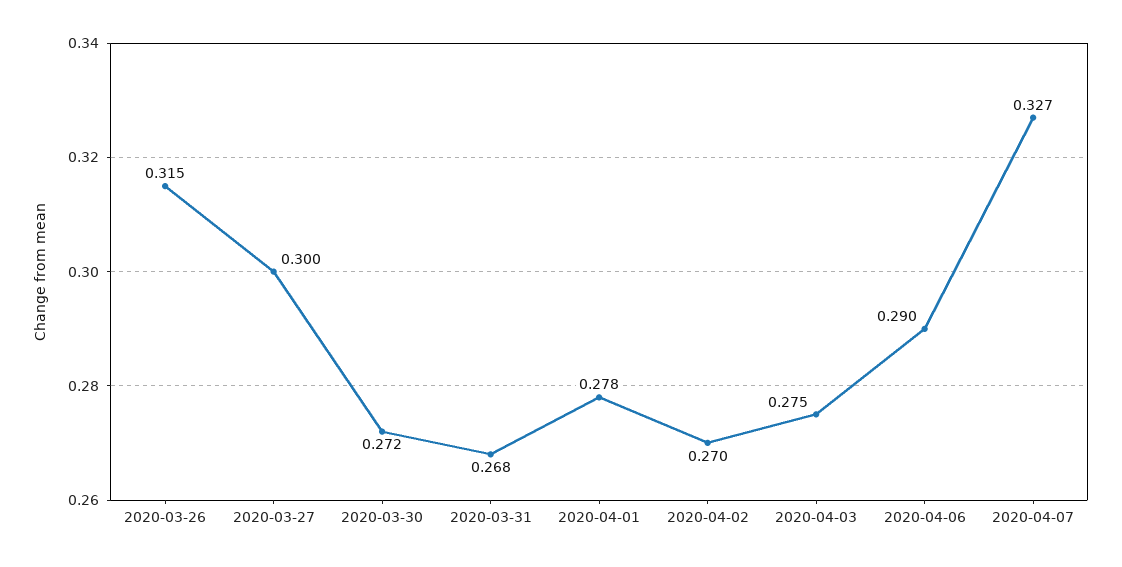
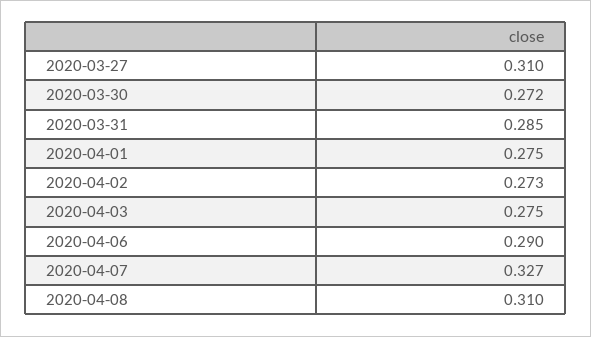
2020-03-26: 0.315 -> none
2020-03-27: 0.3 -> 0.31
2020-03-31: 0.268 -> 0.285
2020-04-01: 0.278 -> 0.275
2020-04-02: 0.27 -> 0.273
2020-04-08: none -> 0.31

